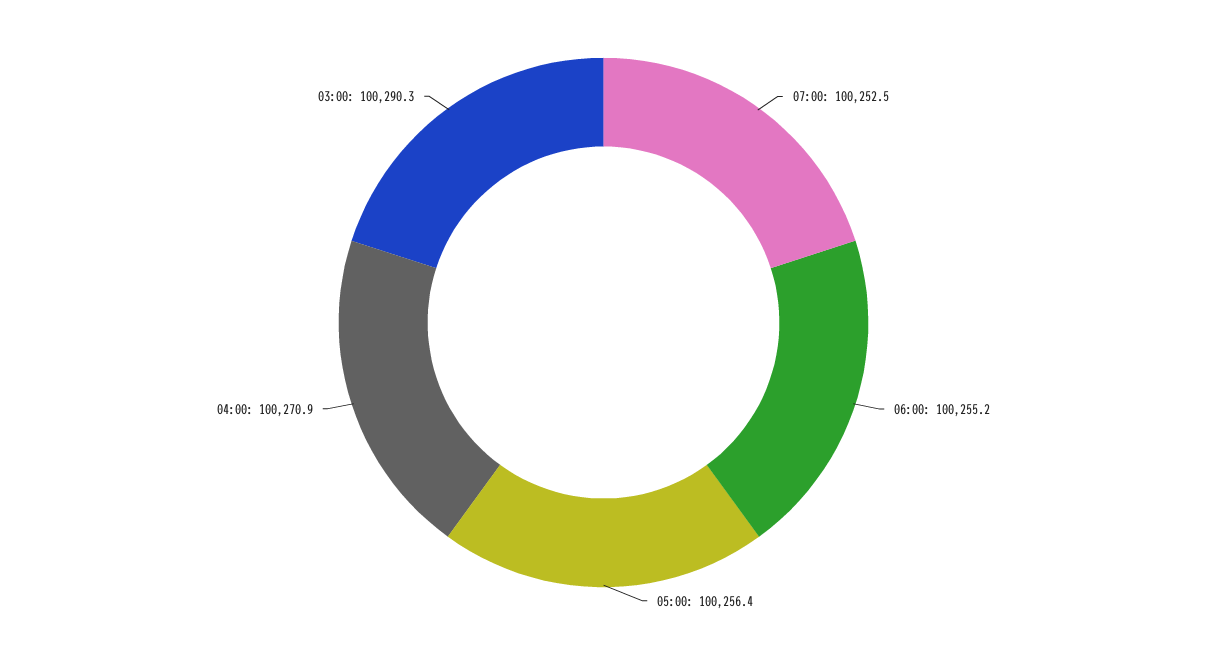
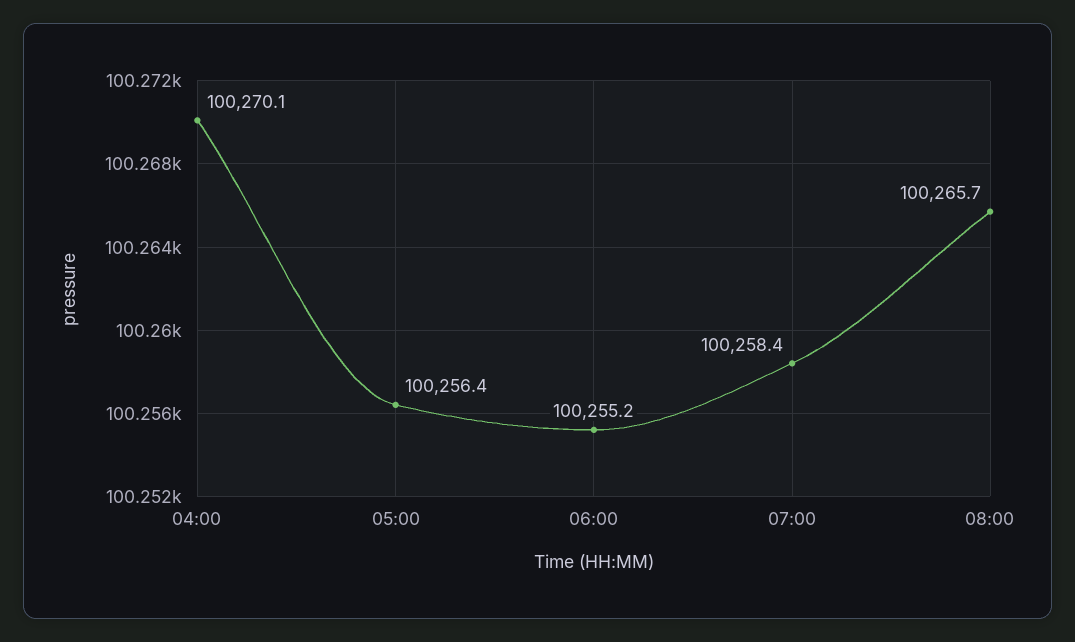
07:00: 100252.5 -> 100258.4
04:00: 100270.9 -> 100270.1
03:00: 100290.3 -> none
08:00: none -> 100265.7

